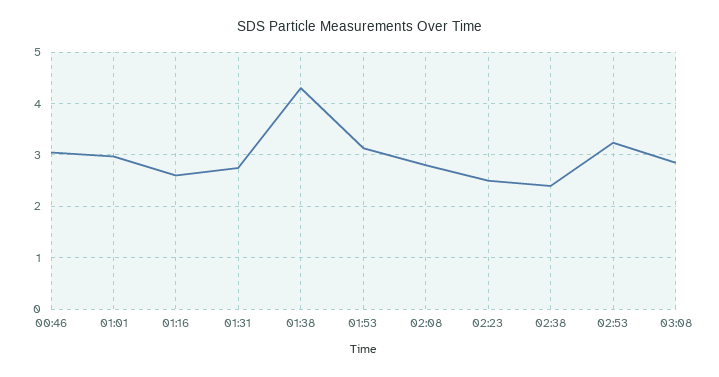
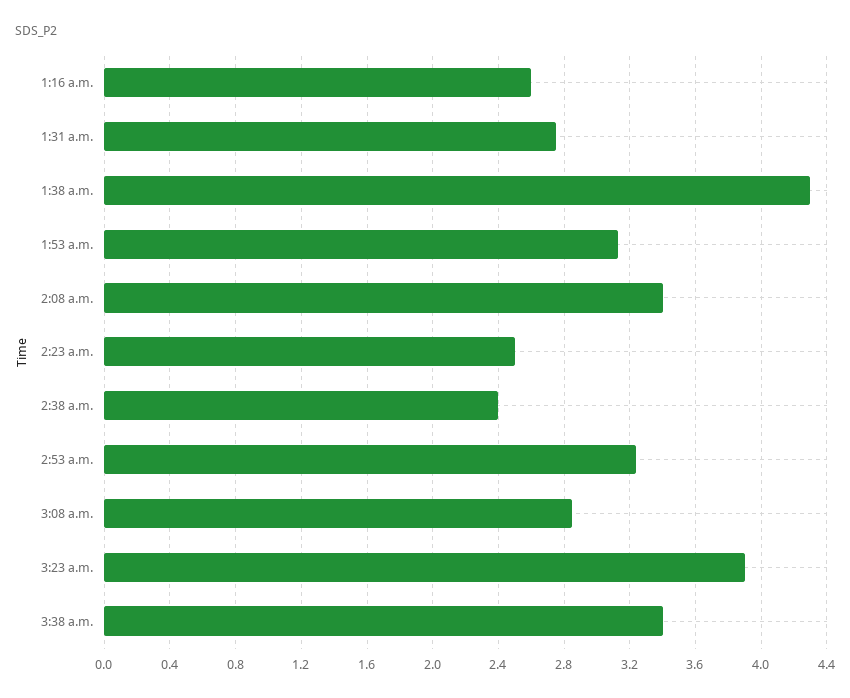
00:46: 3 -> none
01:01: 3 -> none
02:08: 2.8 -> 3.4
3:23 a.m.: none -> 3.9
3:38 a.m.: none -> 3.4

